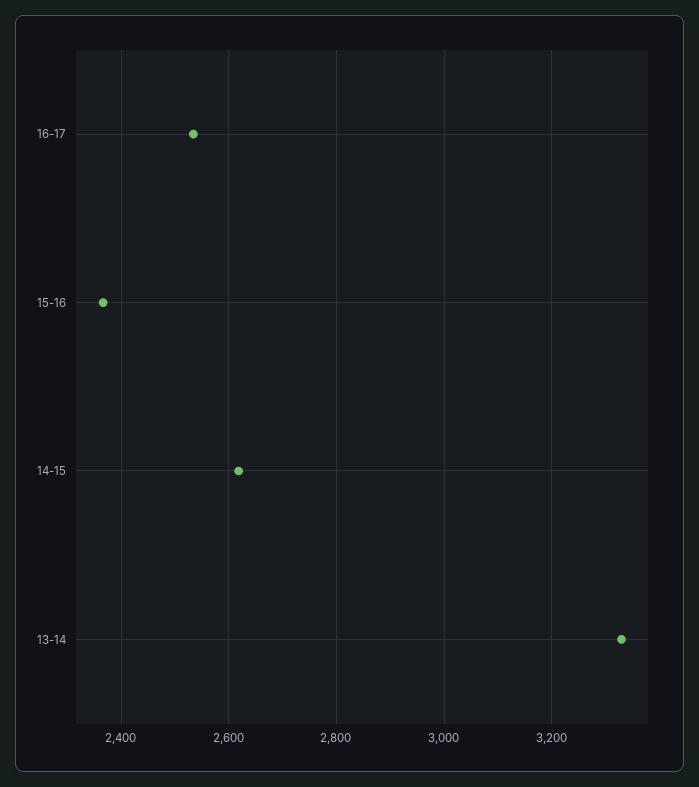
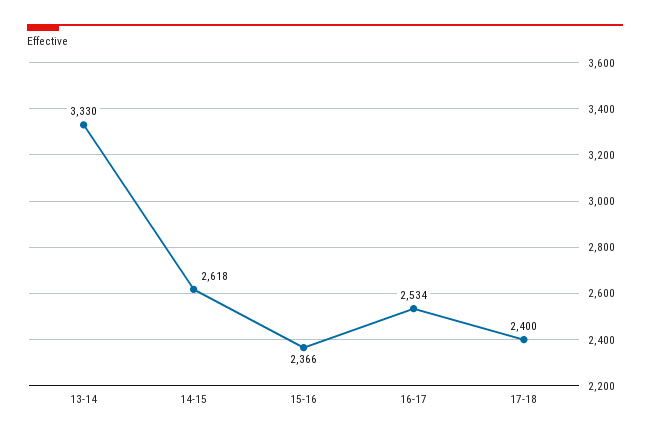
17-18: none -> 2400

